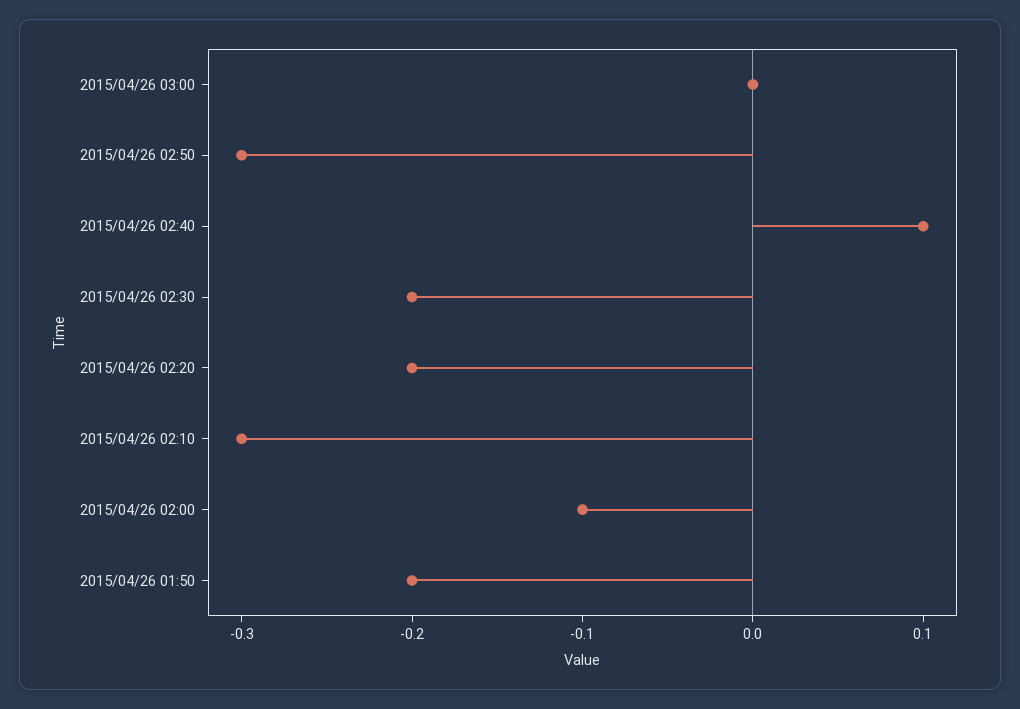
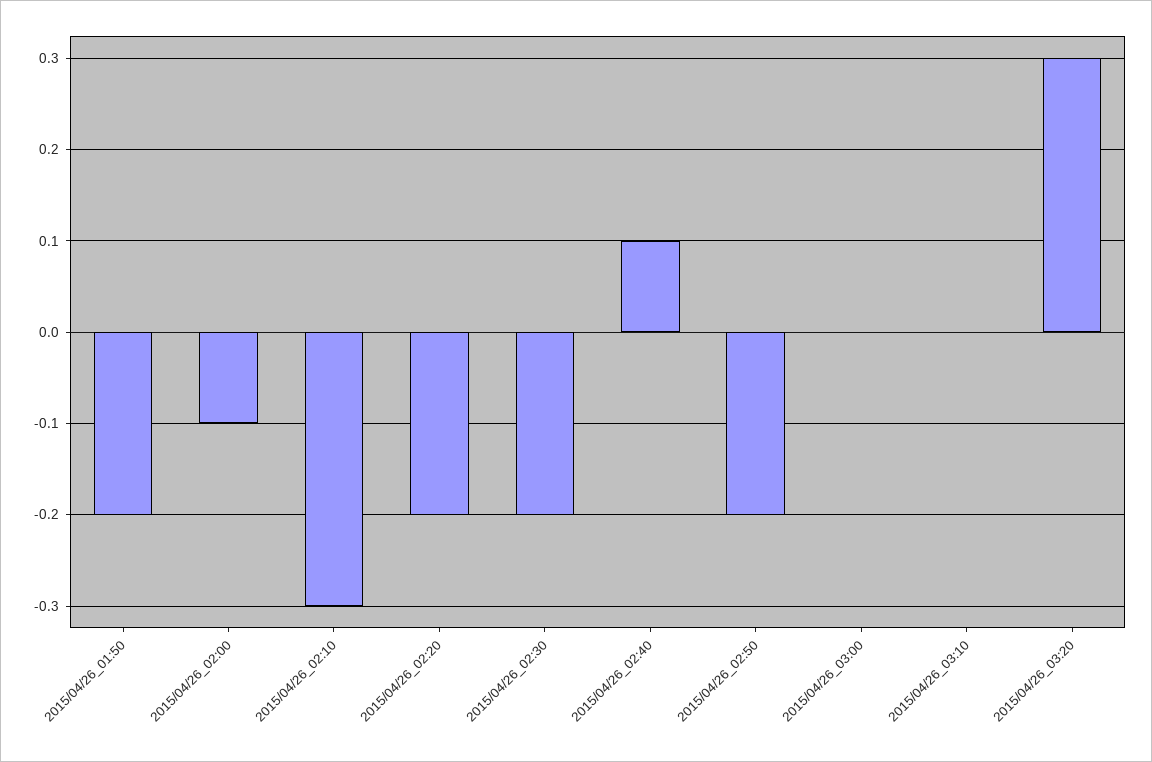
2015/04/26 02:50: -0.3 -> -0.2
2015/04/26_03:10: none -> 0
2015/04/26_03:20: none -> 0.3

